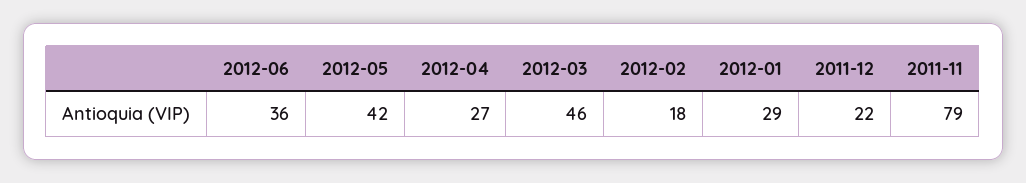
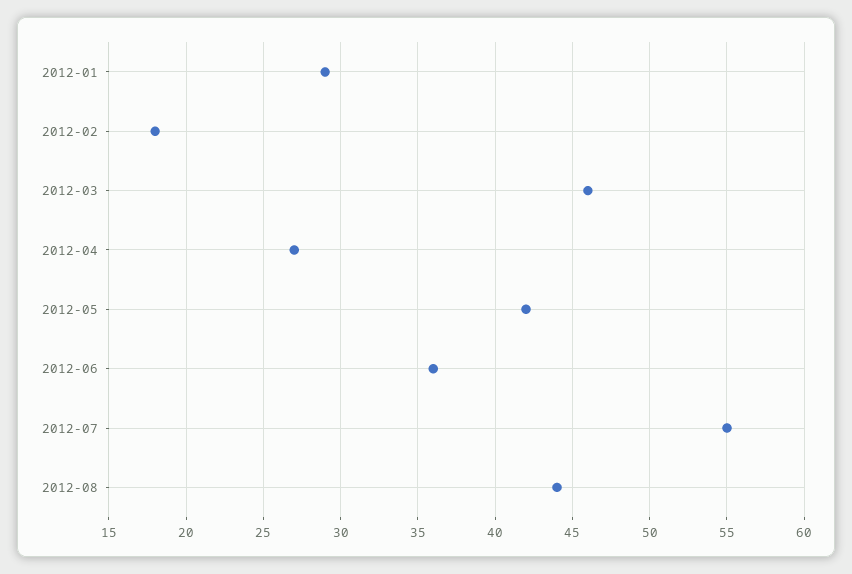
2011-12: 22 -> none
2011-11: 79 -> none
2012-07: none -> 55
2012-08: none -> 44

